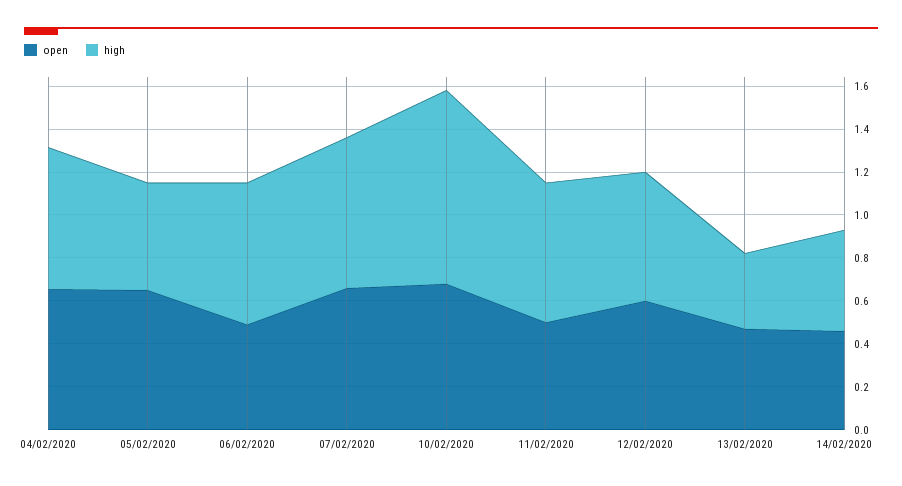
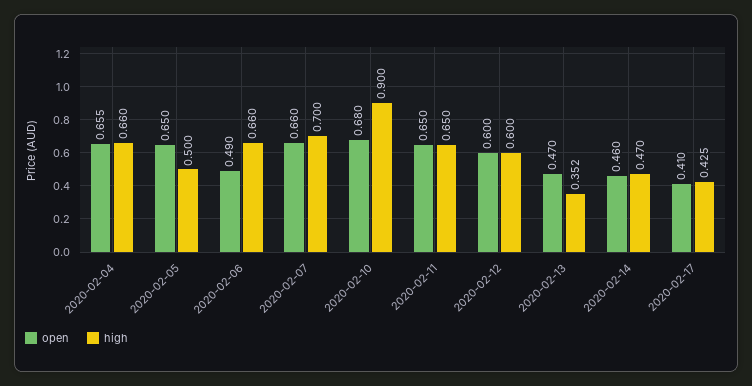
open, 11/02/2020: 0.5 -> 0.65
open, 2020-02-17: none -> 0.41
high, 2020-02-17: none -> 0.425

